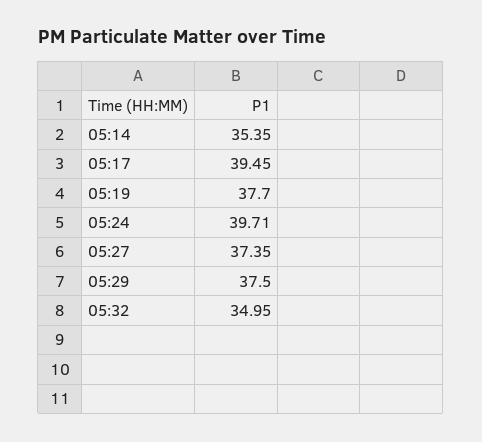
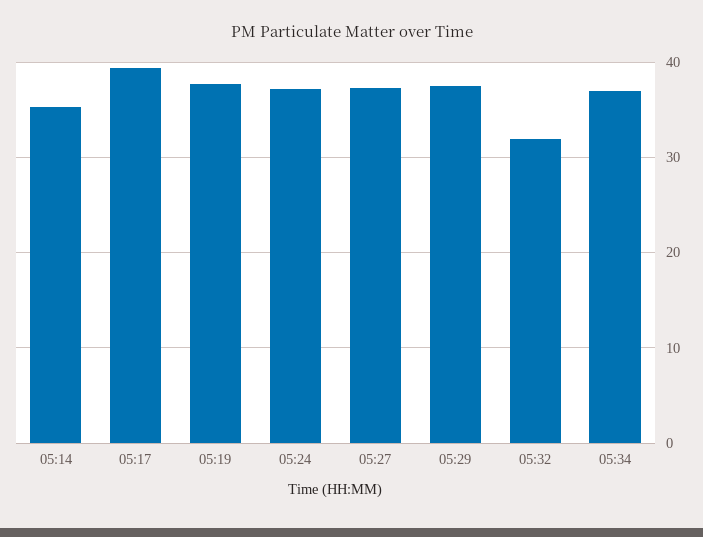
05:24: 39.71 -> 37
05:32: 34.95 -> 32
05:34: none -> 37

